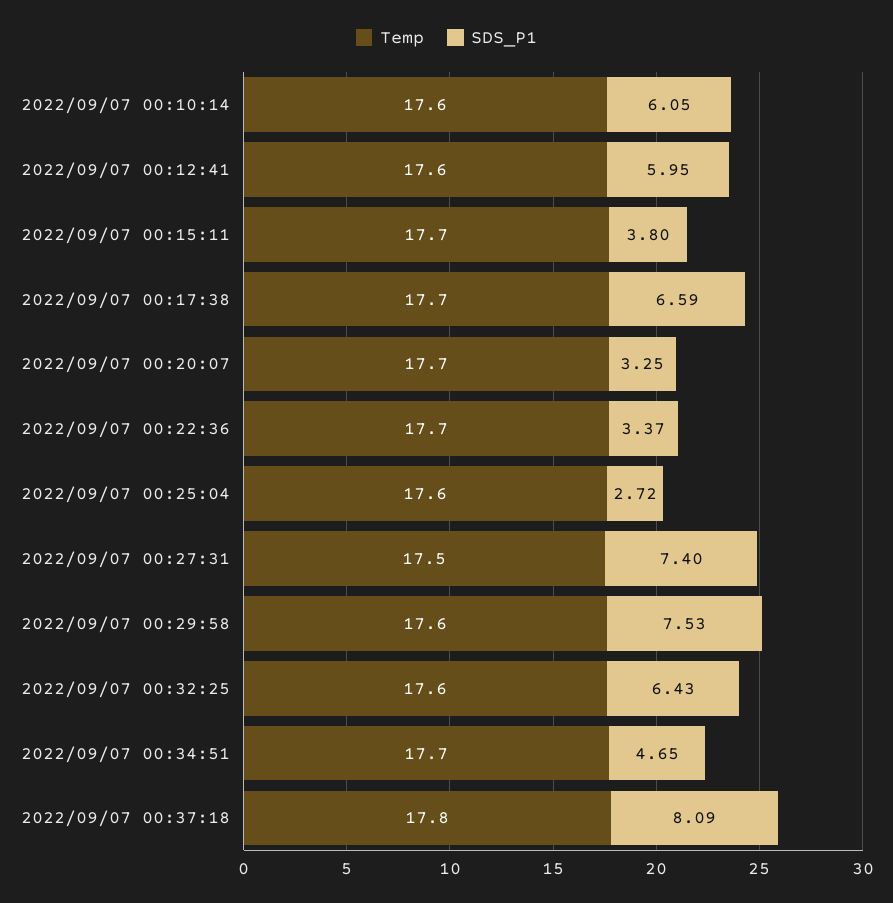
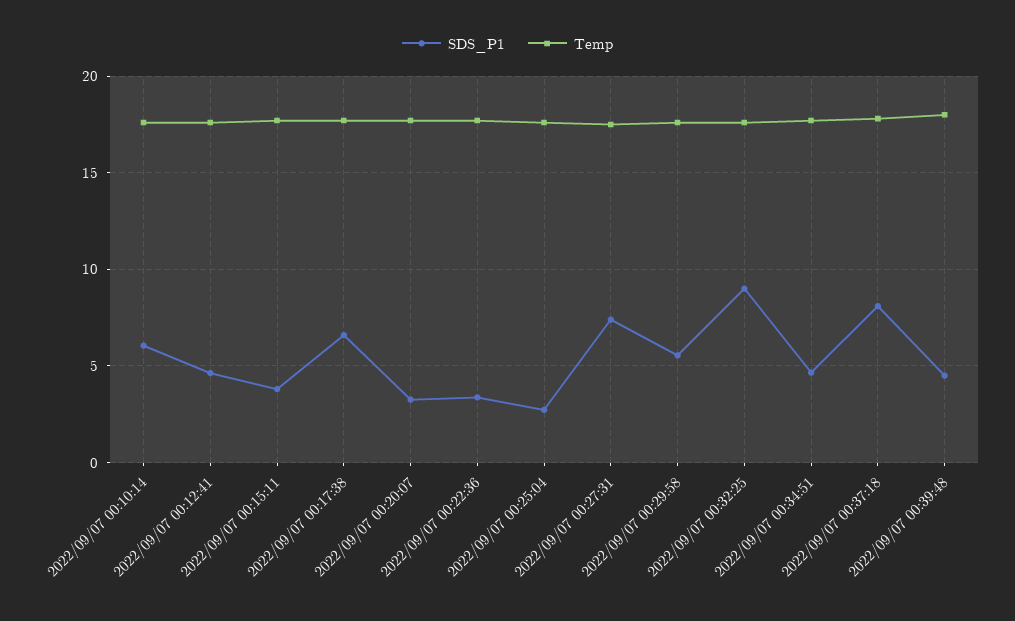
SDS_P1, 2022/09/07 00:12:41: 5.95 -> 4.5
SDS_P1, 2022/09/07 00:29:58: 7.53 -> 5.5
SDS_P1, 2022/09/07 00:32:25: 6.43 -> 9
SDS_P1, 2022/09/07 00:39:48: none -> 4.5
Temp, 2022/09/07 00:39:48: none -> 18

